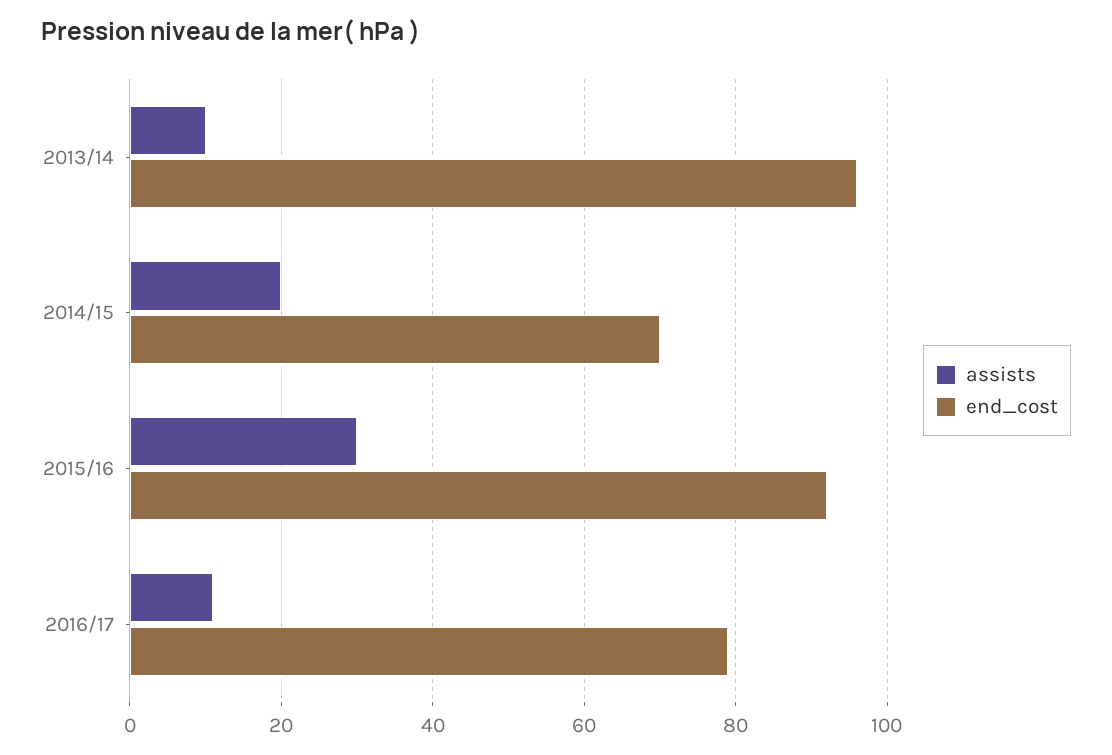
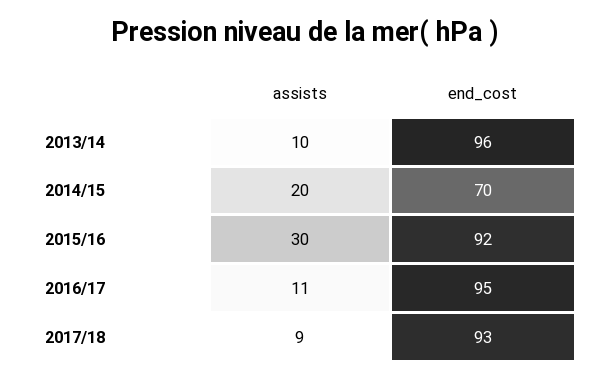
end_cost, 2016/17: 80 -> 95
assists, 2017/18: none -> 9
end_cost, 2017/18: none -> 93

